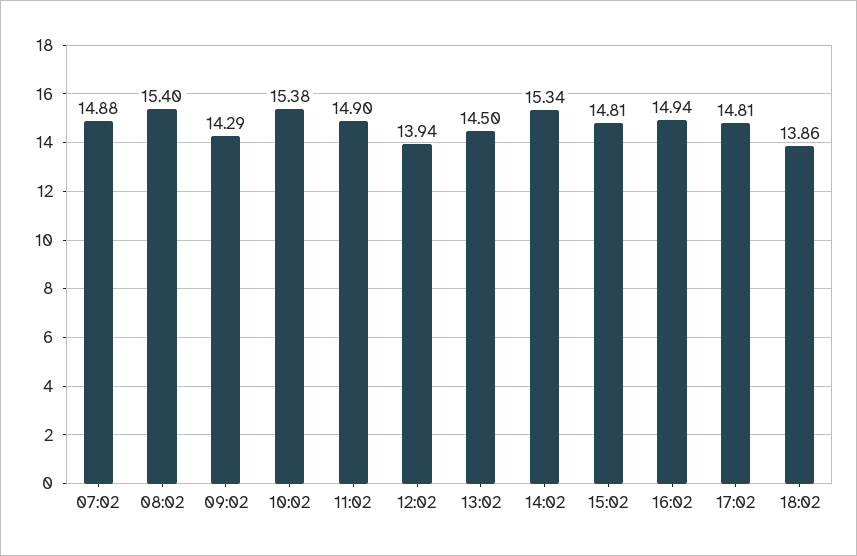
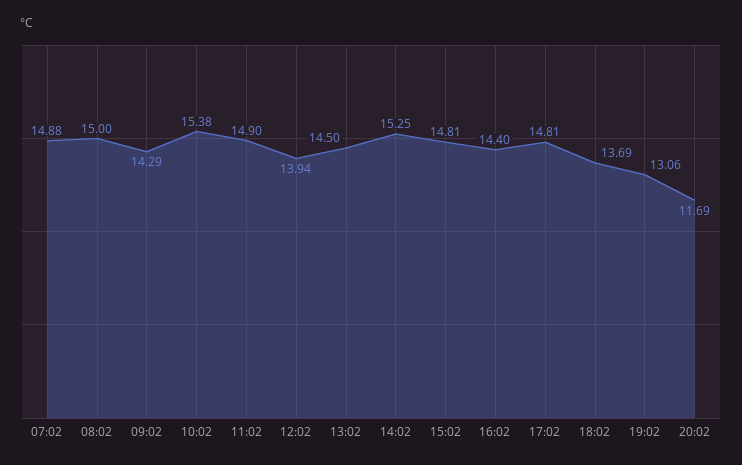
08:02: 15.4 -> 15
14:02: 15.34 -> 15.25
16:02: 14.94 -> 14.4
18:02: 13.86 -> 13.69
19:02: none -> 13.06
20:02: none -> 11.69

